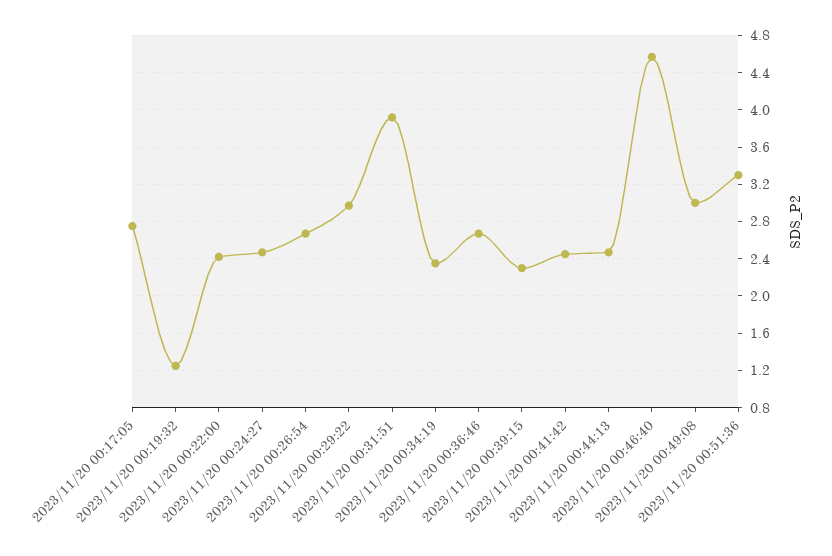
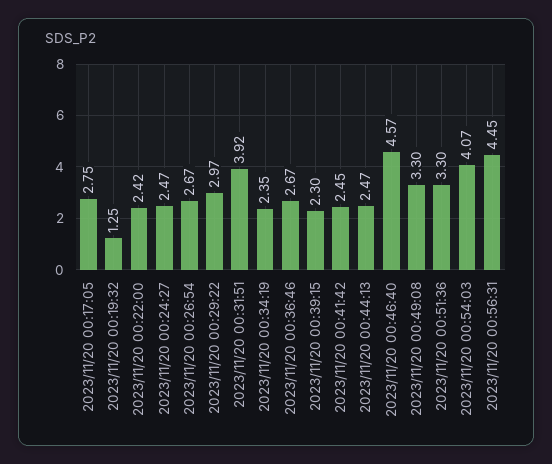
2023/11/20 00:49:08: 3 -> 3.3
2023/11/20 00:54:03: none -> 4.07
2023/11/20 00:56:31: none -> 4.45

